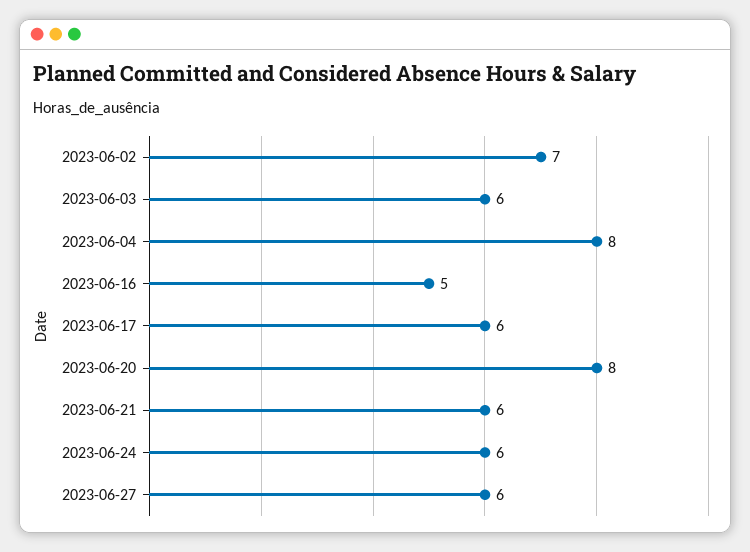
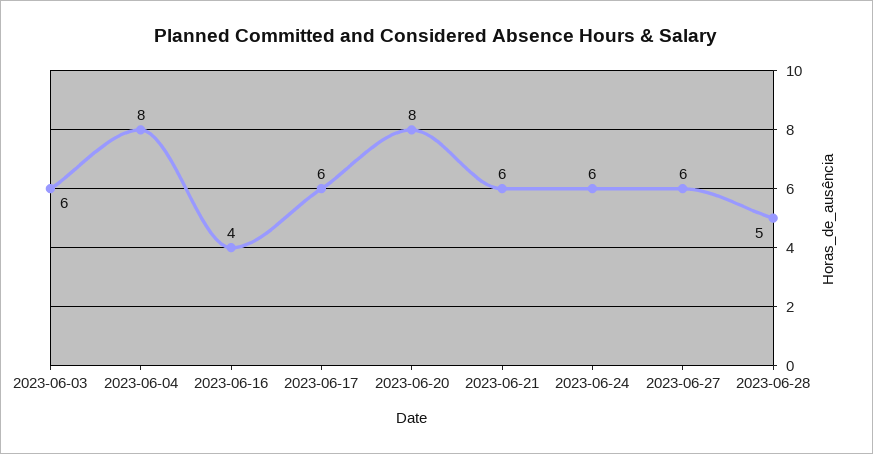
2023-06-02: 7 -> none
2023-06-16: 5 -> 4
2023-06-28: none -> 5

